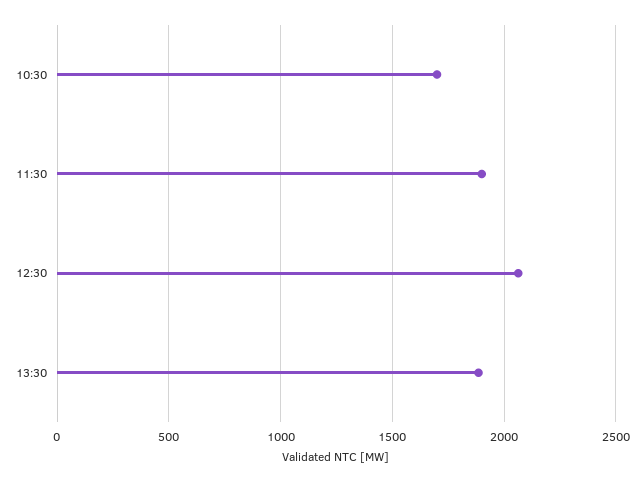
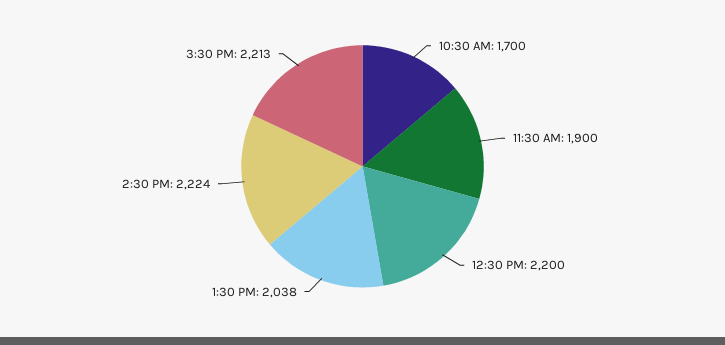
12:30: 2050 -> 2200
13:30: 1900 -> 2038
2:30 PM: none -> 2224
3:30 PM: none -> 2213

